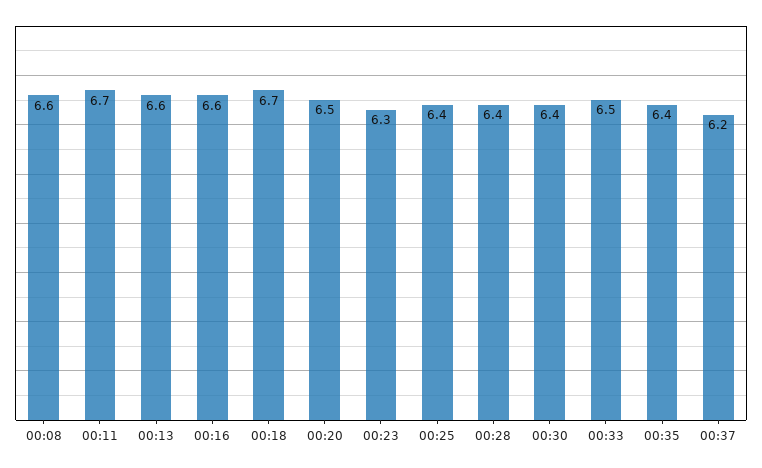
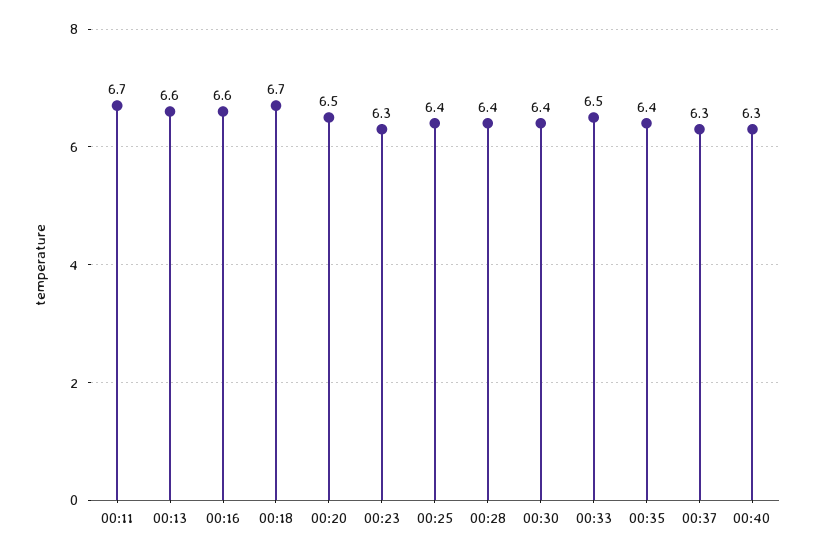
00:08: 6.6 -> none
00:37: 6.2 -> 6.3
00:40: none -> 6.3

